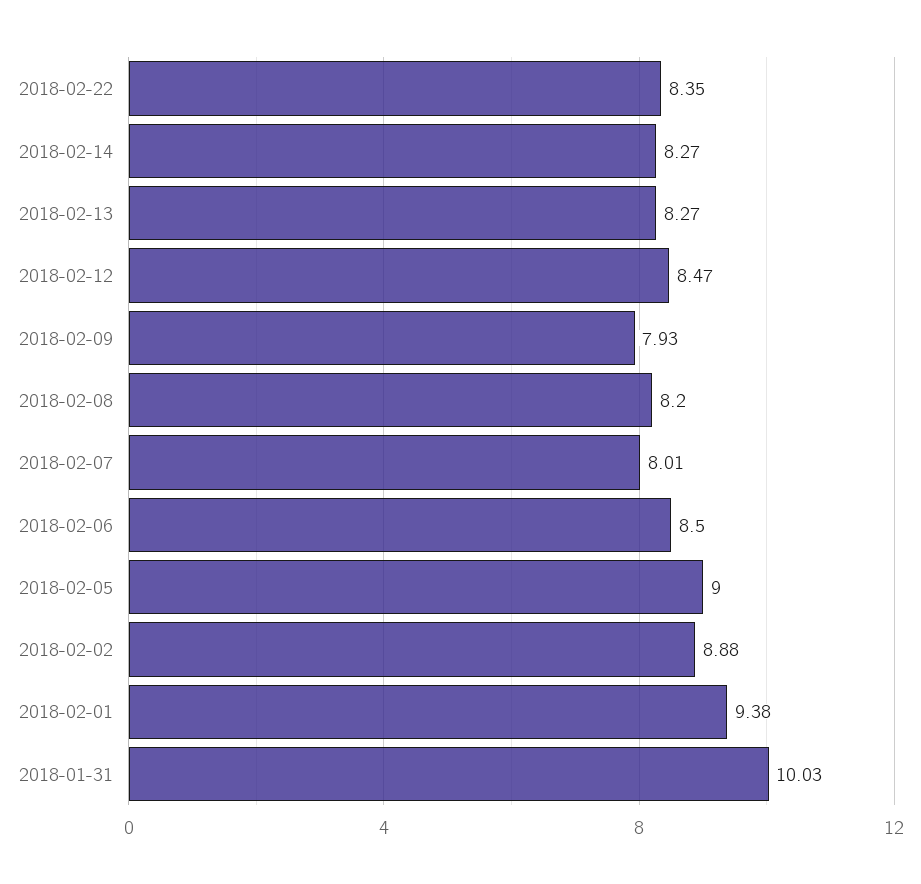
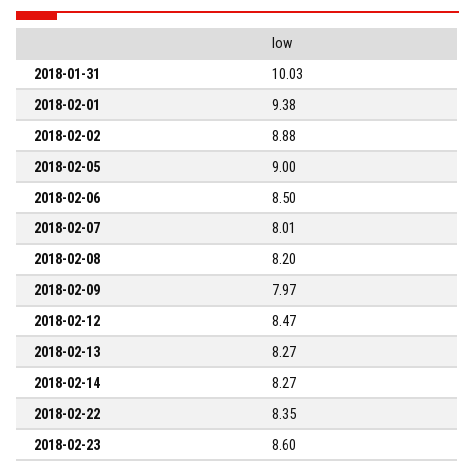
2018-02-09: 7.93 -> 7.97
2018-02-23: none -> 8.6

